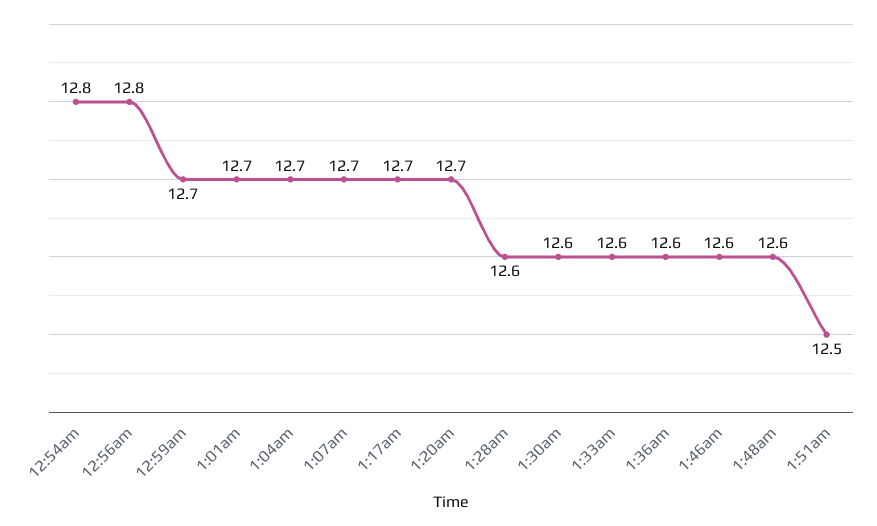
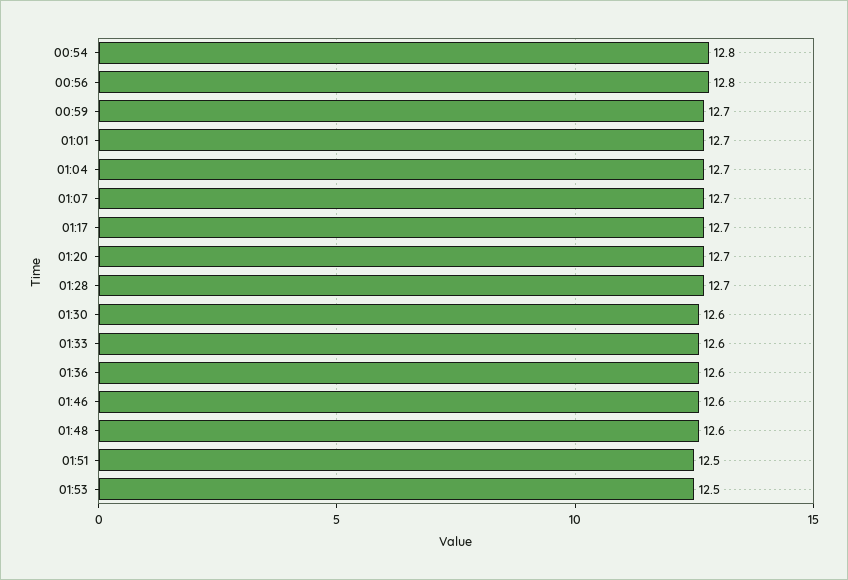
1:28am: 12.6 -> 12.7
01:53: none -> 12.5

